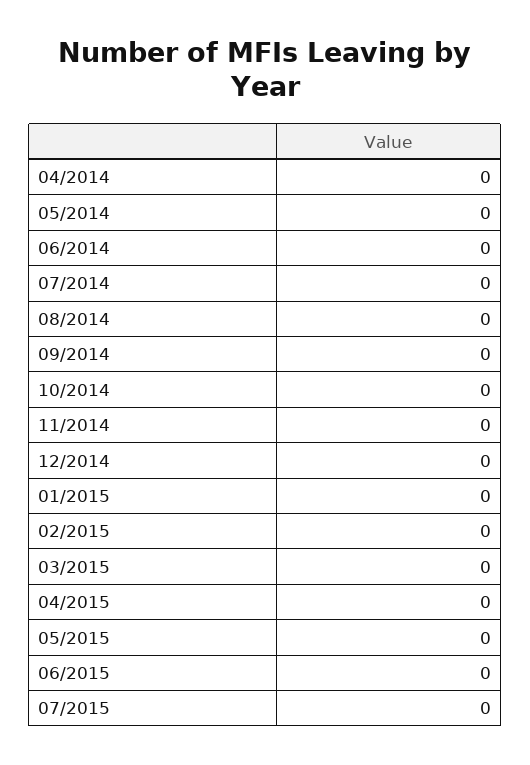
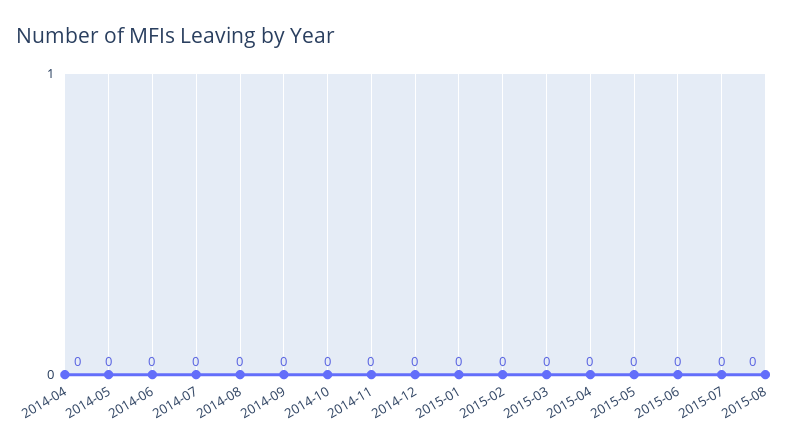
2015-08: none -> 0

